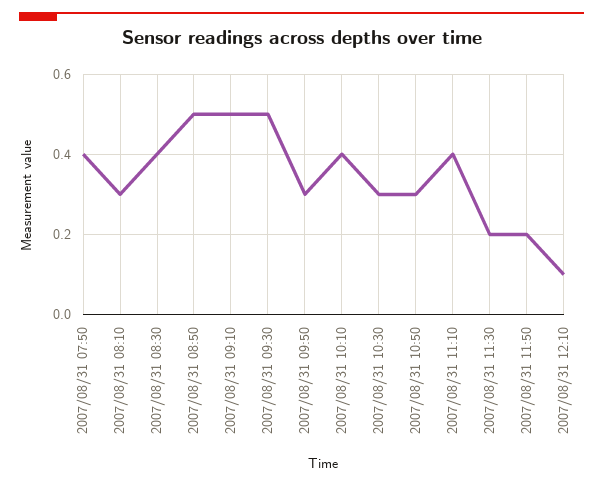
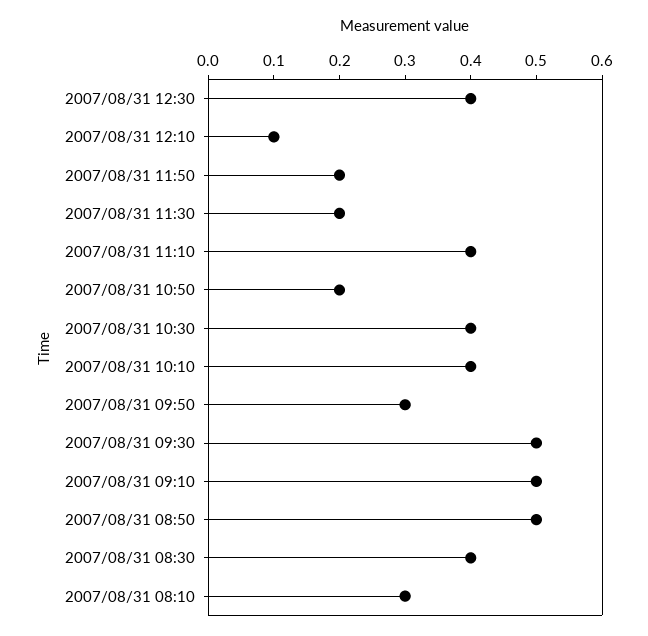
2007/08/31 07:50: 0.4 -> none
2007/08/31 10:30: 0.3 -> 0.4
2007/08/31 10:50: 0.3 -> 0.2
2007/08/31 12:30: none -> 0.4

